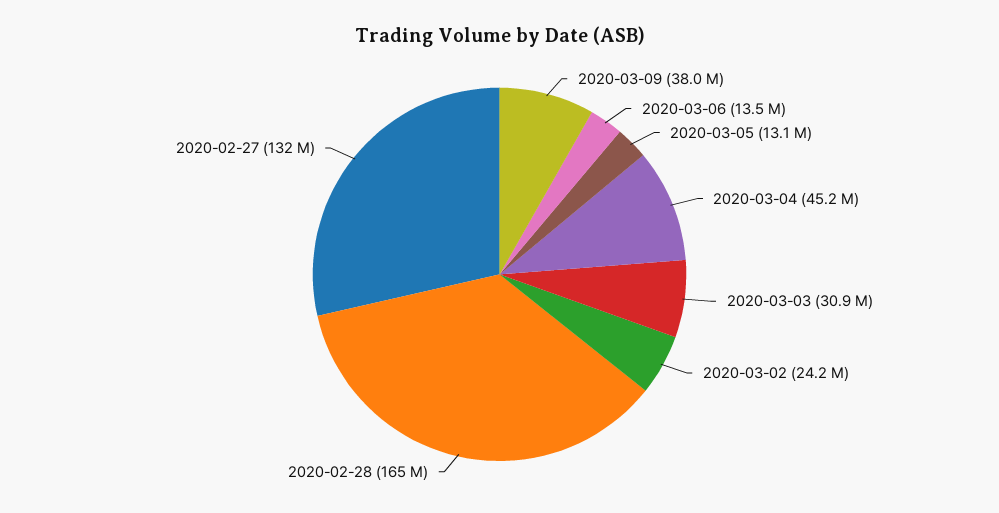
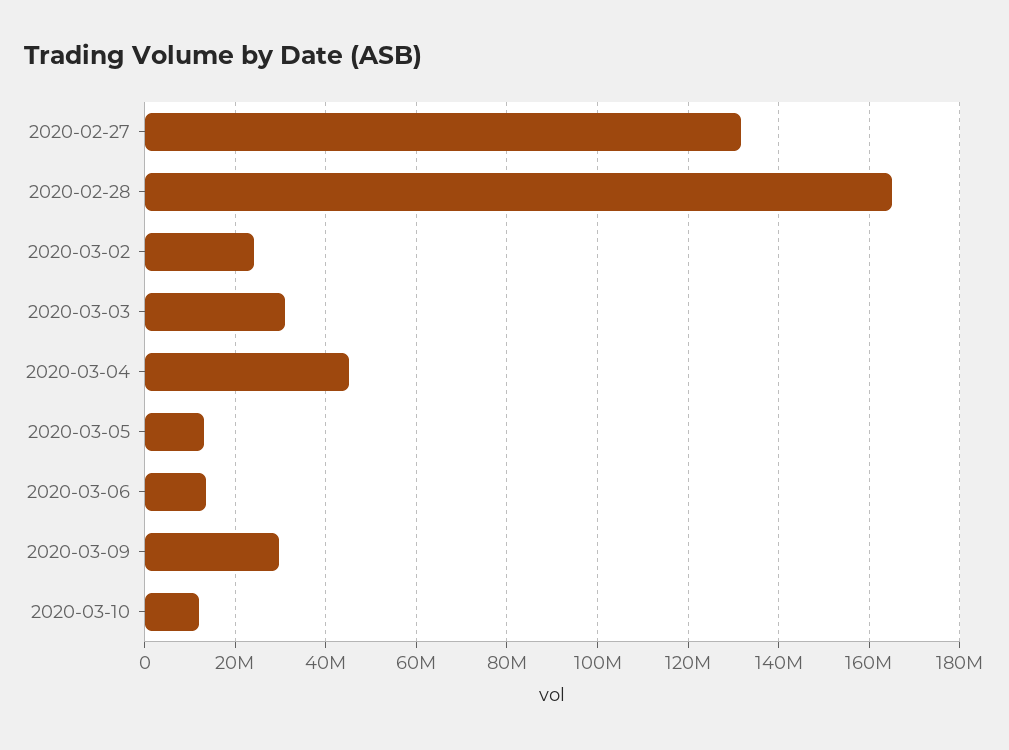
2020-03-09: 38000000 -> 30000000
2020-03-10: none -> 12000000

